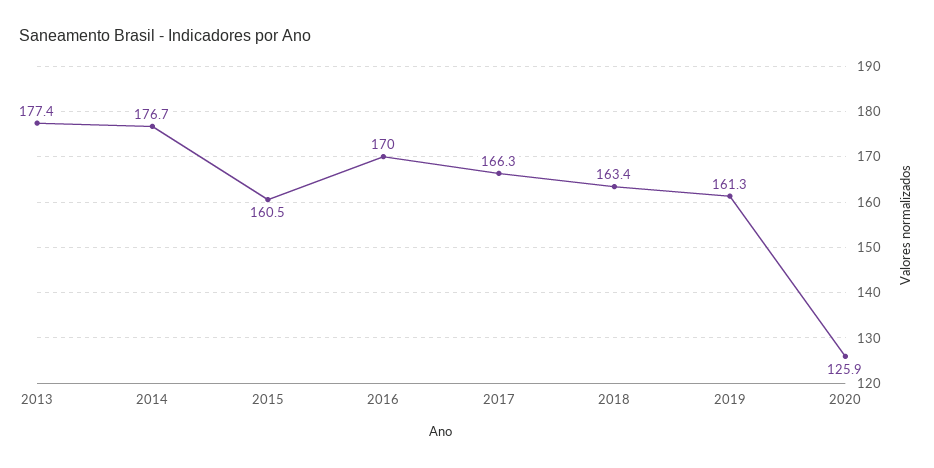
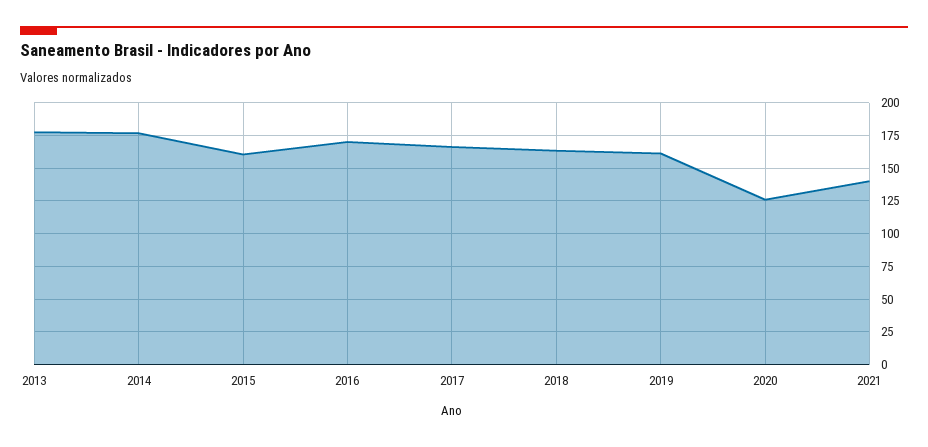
2021: none -> 140

